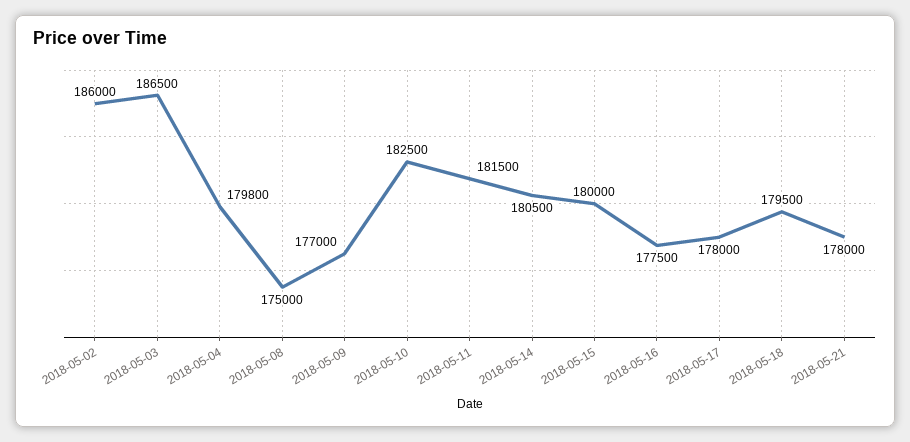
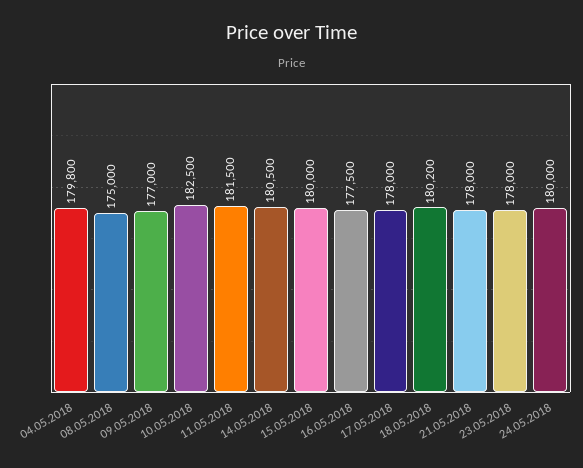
2018-05-02: 186000 -> none
2018-05-03: 186500 -> none
2018-05-18: 179500 -> 180200
23.05.2018: none -> 178000
24.05.2018: none -> 180000

